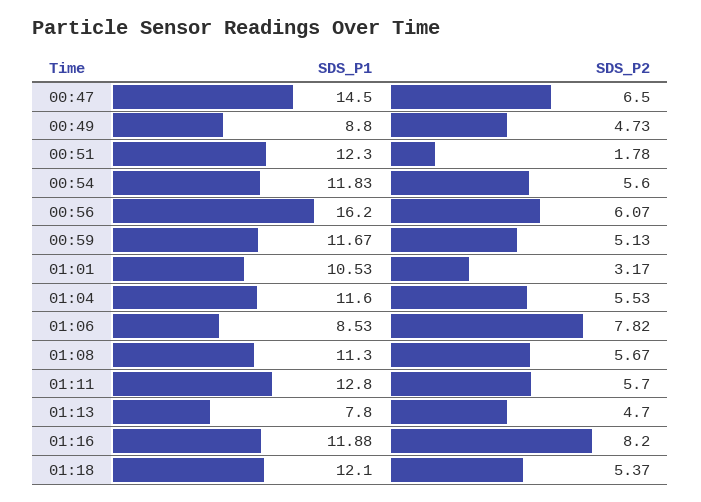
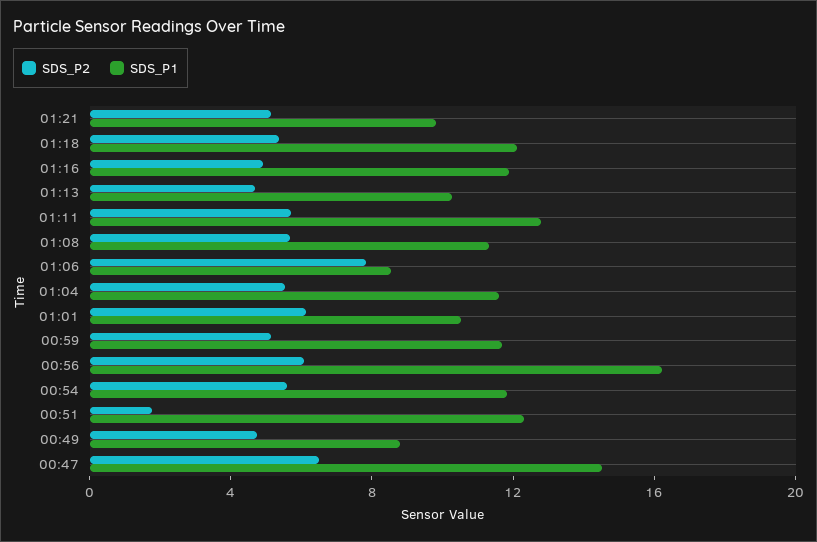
SDS_P2, 01:01: 3.17 -> 6
SDS_P1, 01:13: 7.8 -> 10
SDS_P2, 01:16: 8.2 -> 5
SDS_P2, 01:21: none -> 5
SDS_P1, 01:21: none -> 10

